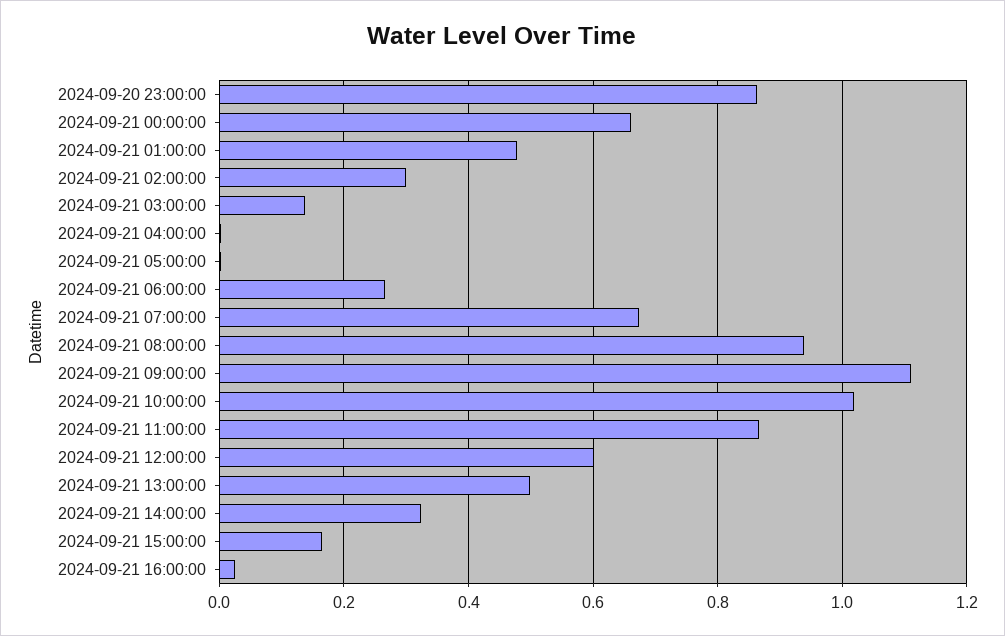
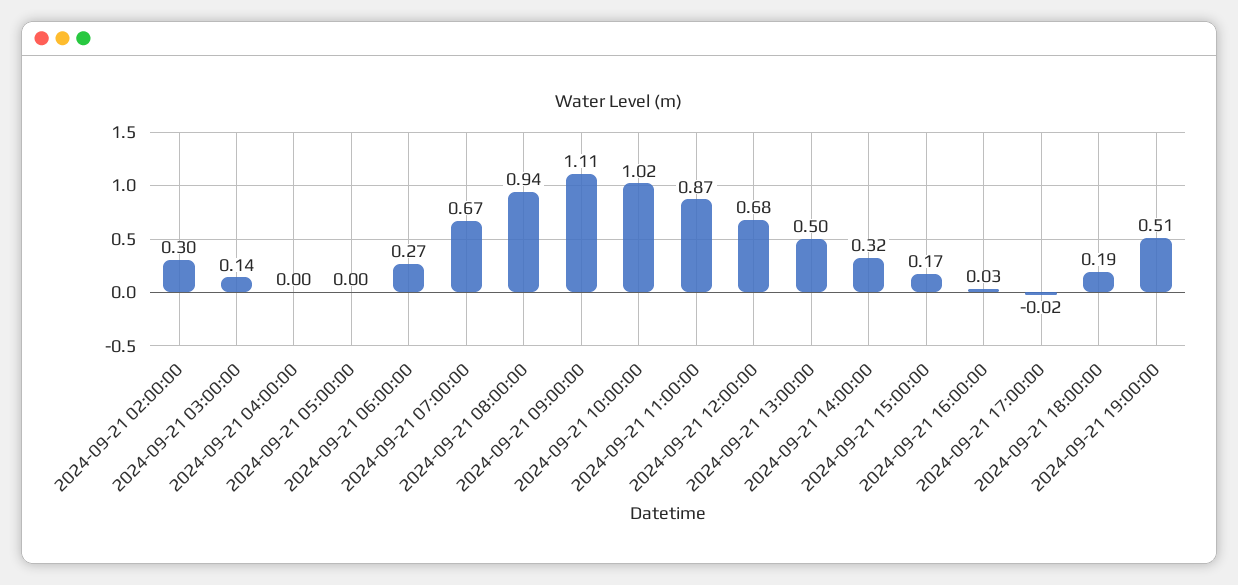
2024-09-20 23:00:00: 0.86 -> none
2024-09-21 00:00:00: 0.66 -> none
2024-09-21 01:00:00: 0.48 -> none
2024-09-21 12:00:00: 0.6 -> 0.68
2024-09-21 17:00:00: none -> -0.02
2024-09-21 18:00:00: none -> 0.19
2024-09-21 19:00:00: none -> 0.51

